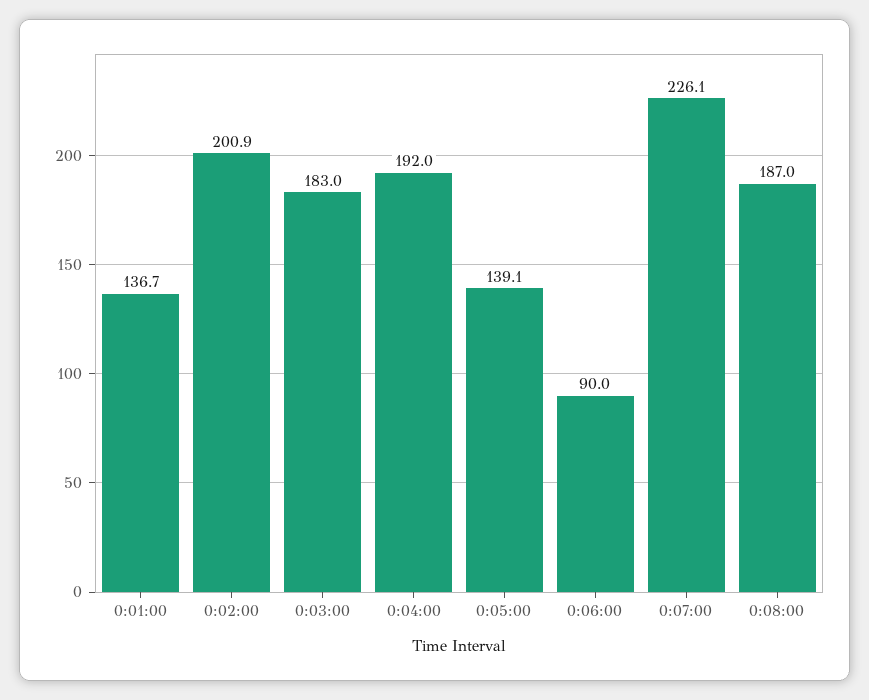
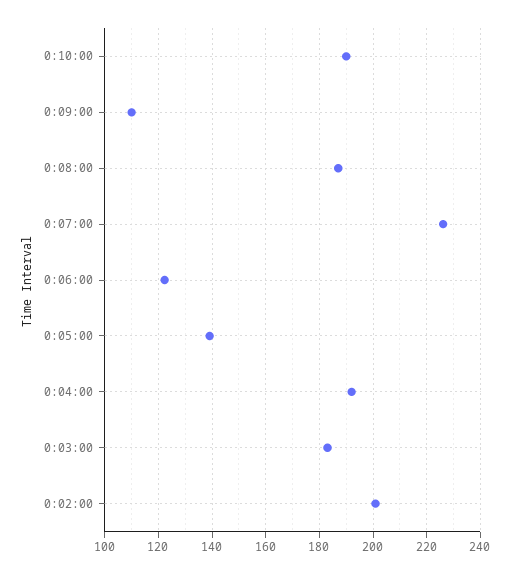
0:01:00: 136.7 -> none
0:06:00: 90 -> 122.5
0:10:00: none -> 190
0:09:00: none -> 110

